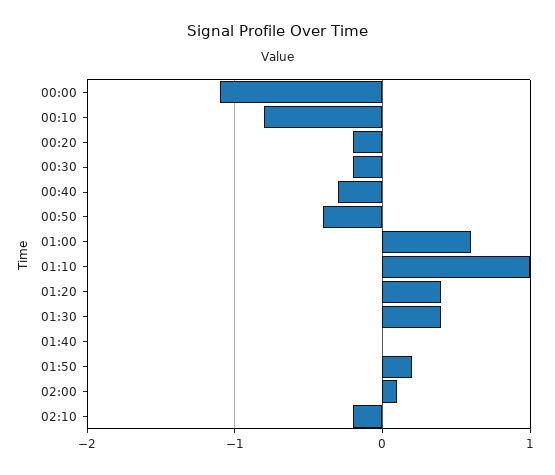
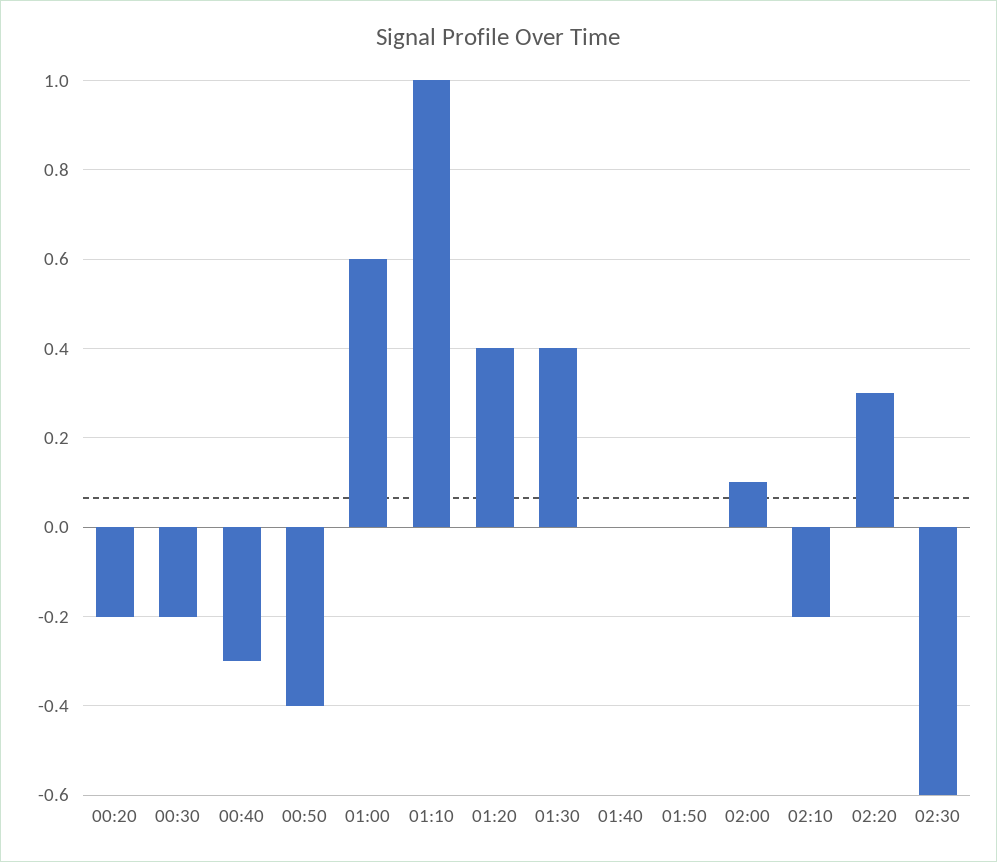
00:00: -1.1 -> none
00:10: -0.8 -> none
01:50: 0.2 -> 0
02:20: none -> 0.3
02:30: none -> -0.6

